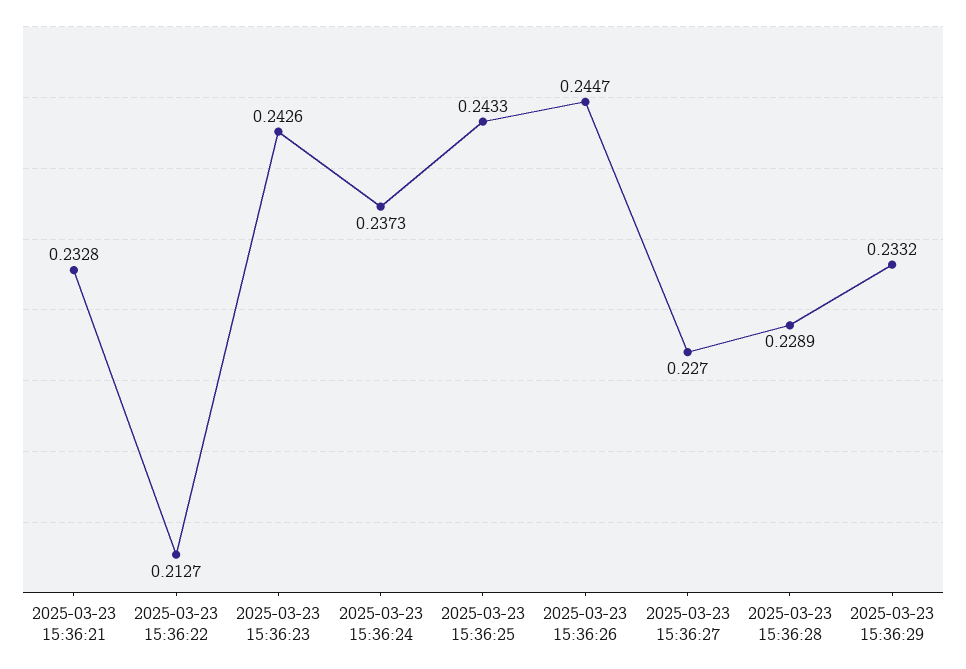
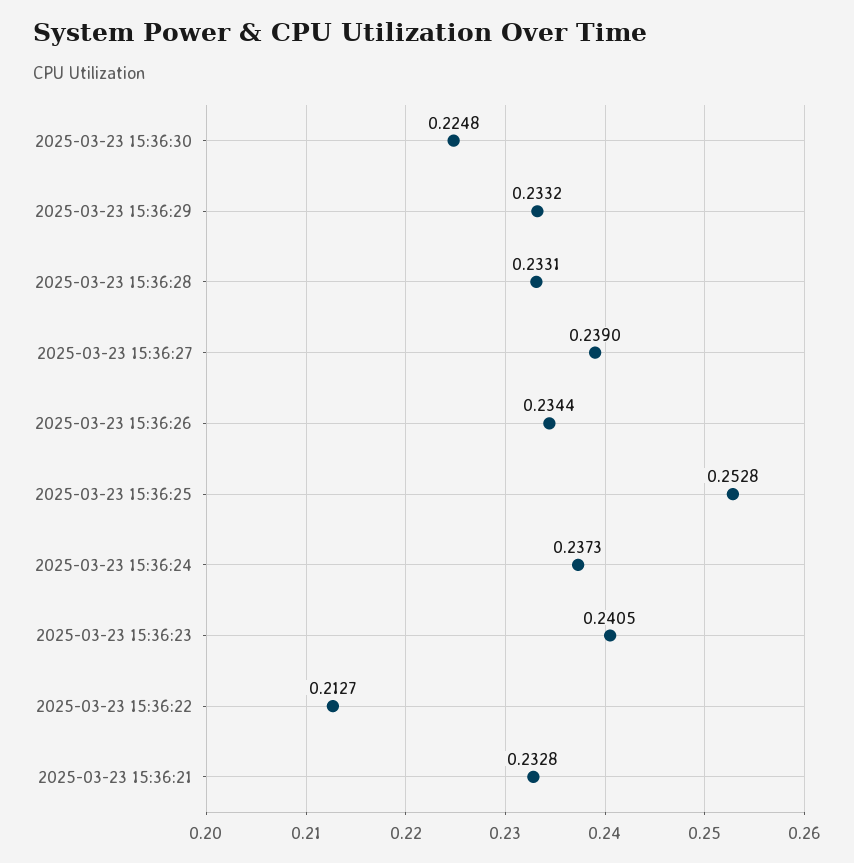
2025-03-23 15:36:23: 0.2426 -> 0.2405
2025-03-23 15:36:25: 0.2433 -> 0.2528
2025-03-23 15:36:26: 0.2447 -> 0.2344
2025-03-23 15:36:27: 0.227 -> 0.239
2025-03-23 15:36:28: 0.2289 -> 0.2331
2025-03-23 15:36:30: none -> 0.2248

